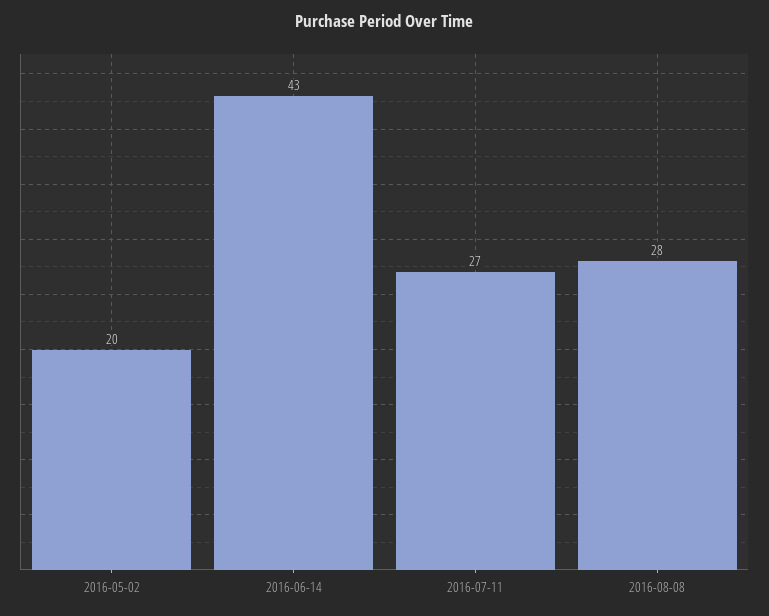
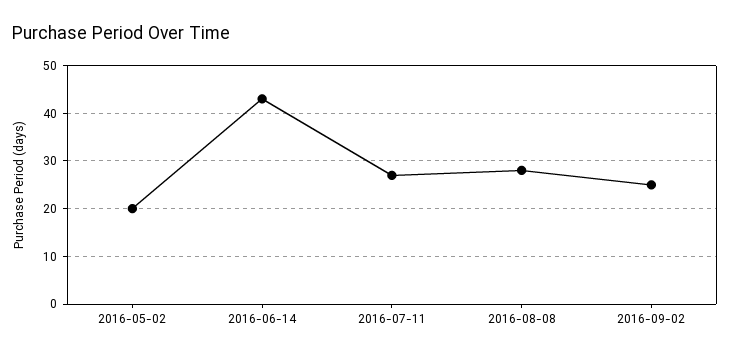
2016-09-02: none -> 25

